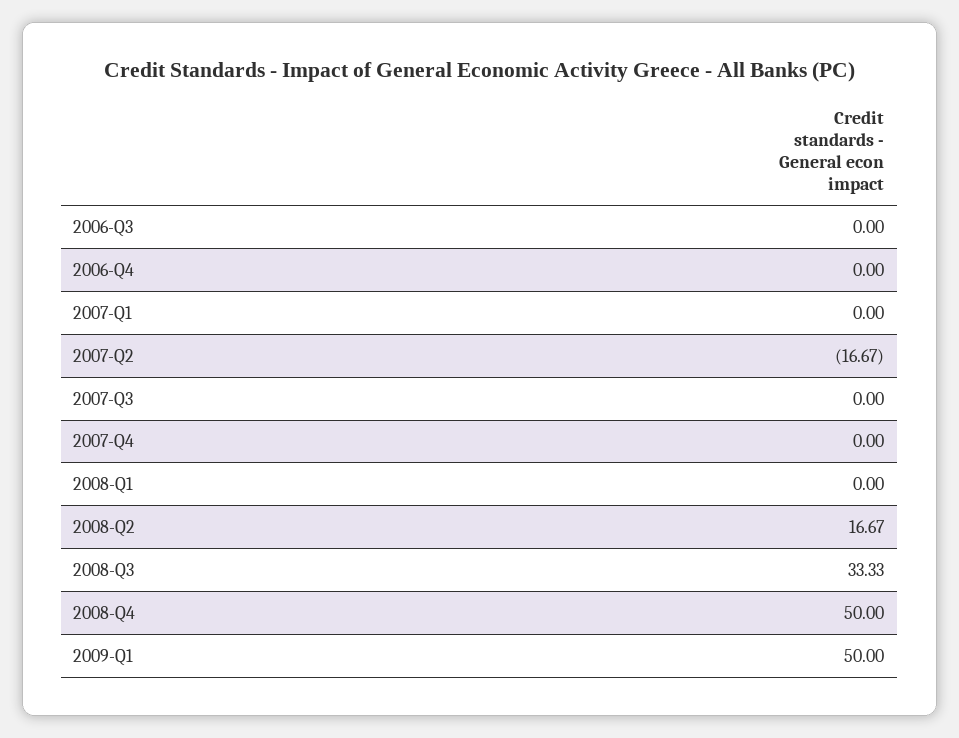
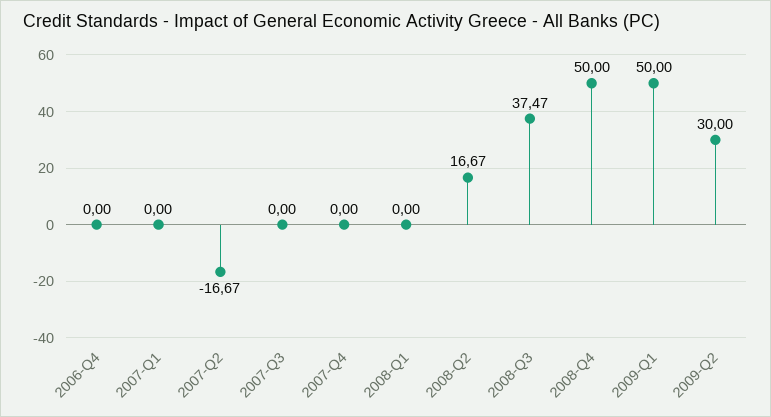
2006-Q3: 0 -> none
2008-Q3: 33.33 -> 37.47
2009-Q2: none -> 30

